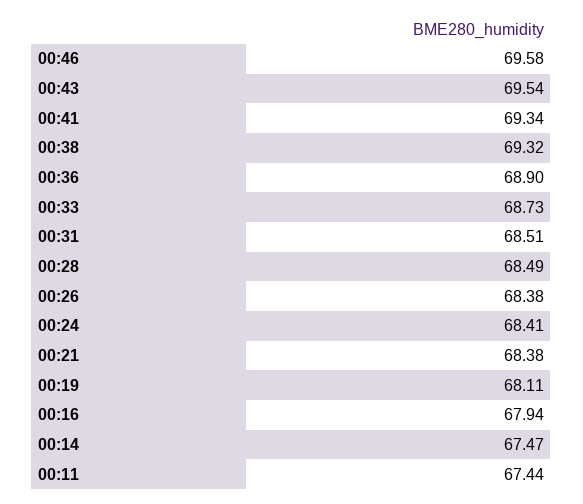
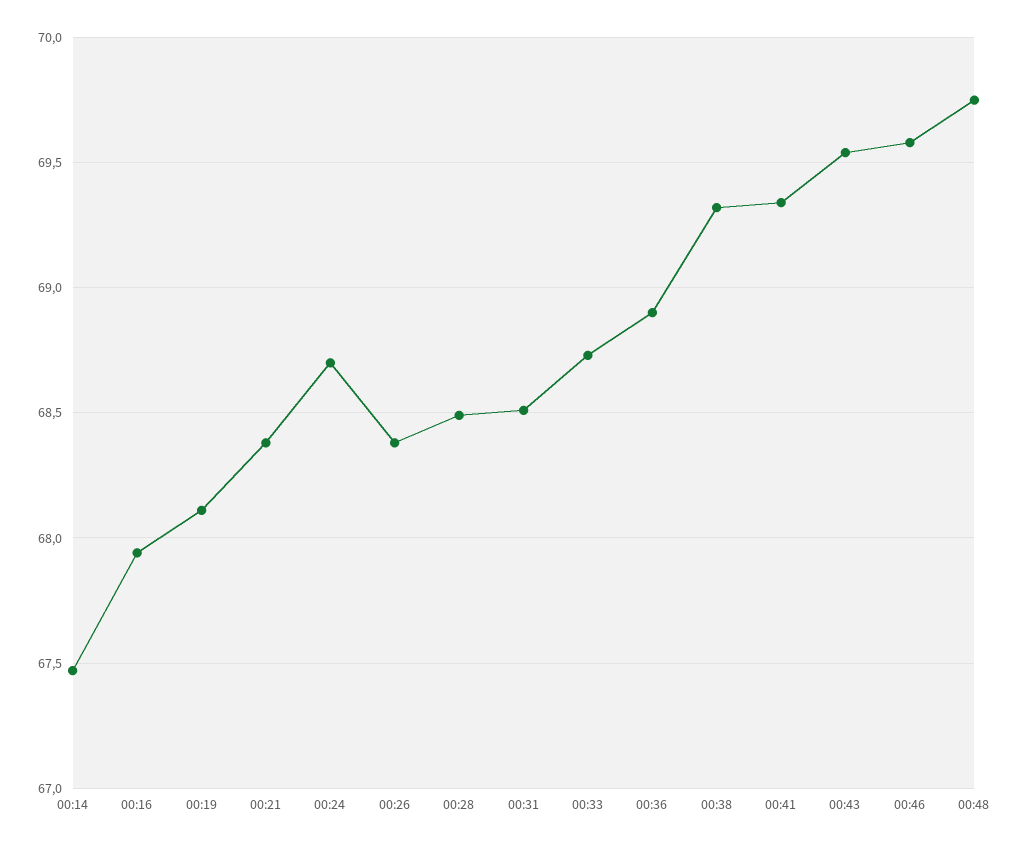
00:24: 68.41 -> 68.7
00:11: 67.44 -> none
00:48: none -> 69.75

